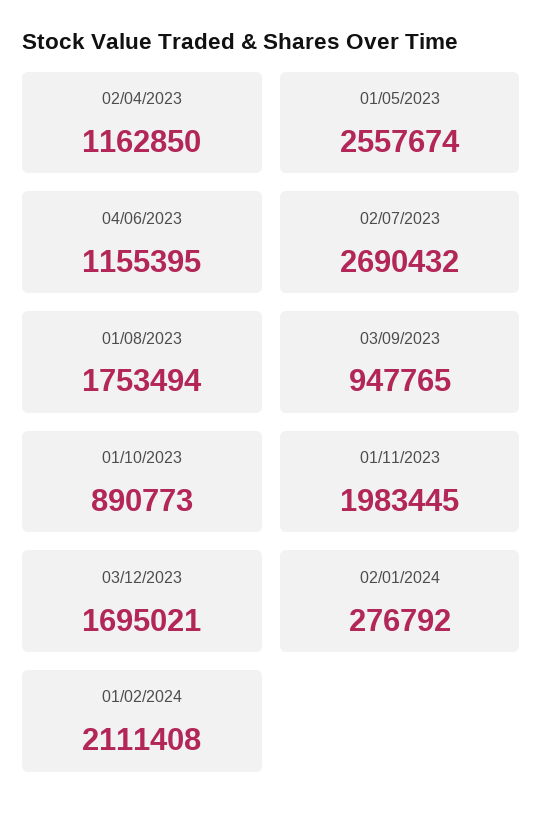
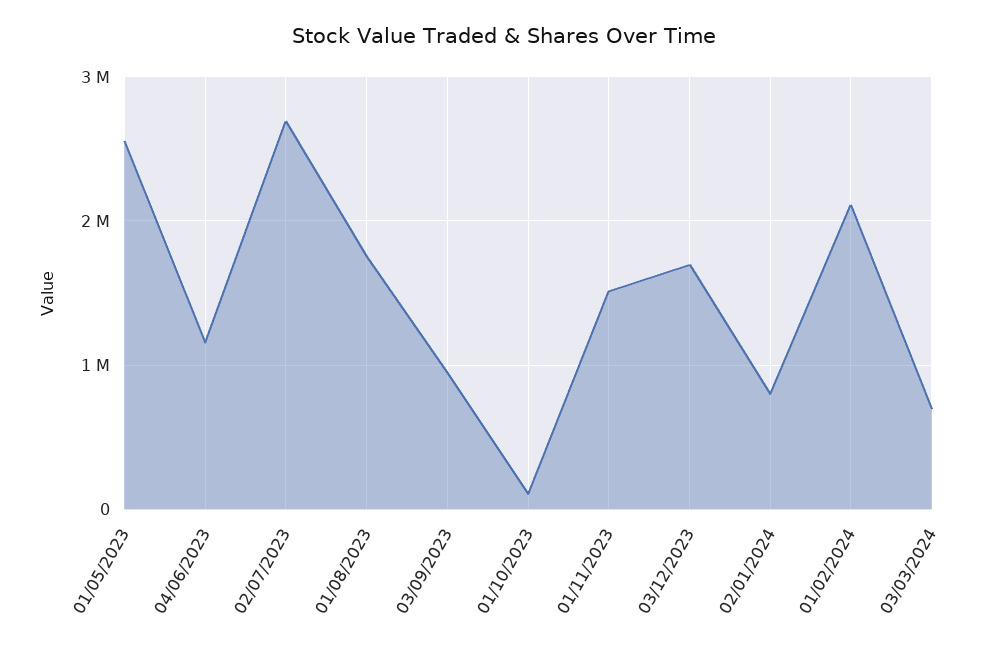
02/04/2023: 1162850 -> none
01/10/2023: 890773 -> 100000
01/11/2023: 1983445 -> 1500000
02/01/2024: 276792 -> 800000
03/03/2024: none -> 700000

